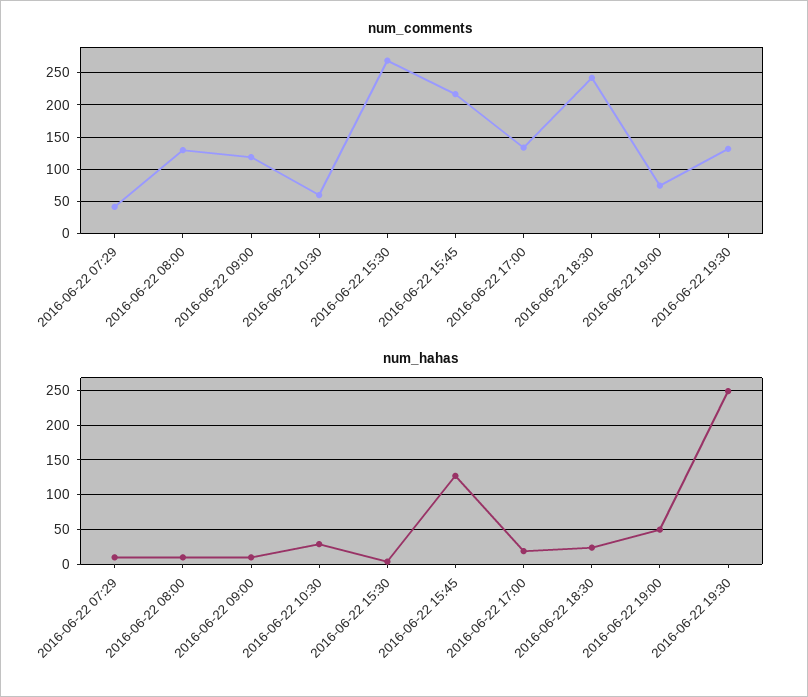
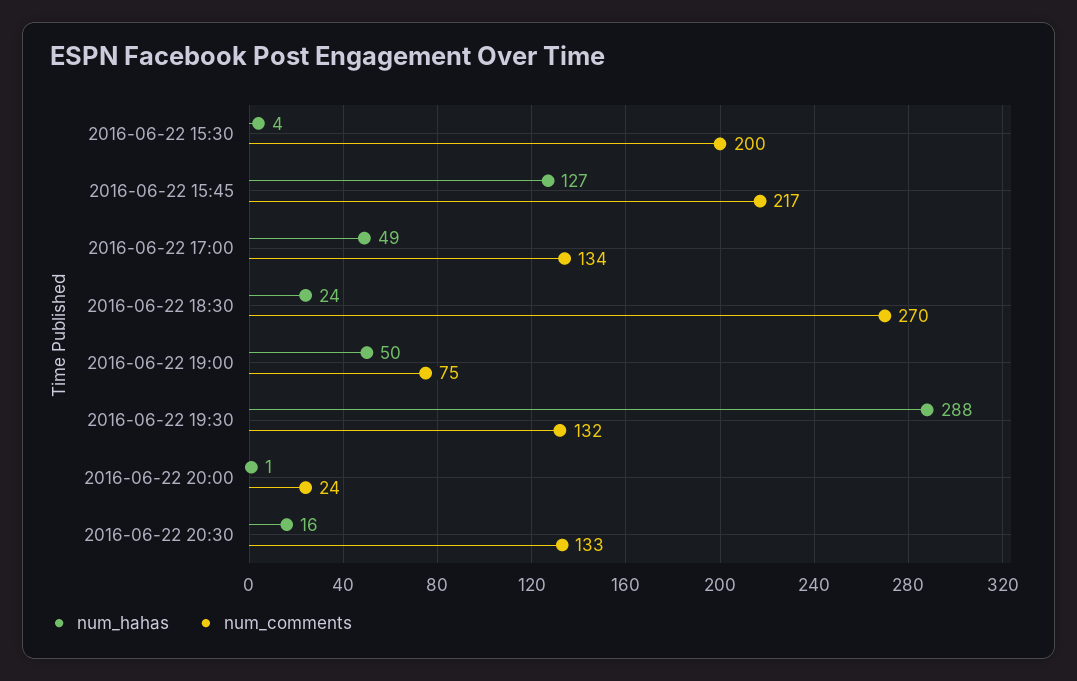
num_comments, 2016-06-22 07:29: 40 -> none
num_comments, 2016-06-22 08:00: 130 -> none
num_comments, 2016-06-22 09:00: 120 -> none
num_comments, 2016-06-22 10:30: 60 -> none
num_comments, 2016-06-22 15:30: 270 -> 200
num_comments, 2016-06-22 18:30: 240 -> 270
num_hahas, 2016-06-22 07:29: 10 -> none
num_hahas, 2016-06-22 08:00: 10 -> none
num_hahas, 2016-06-22 09:00: 10 -> none
num_hahas, 2016-06-22 10:30: 30 -> none
num_hahas, 2016-06-22 17:00: 20 -> 49
num_hahas, 2016-06-22 19:30: 250 -> 288
num_hahas, 2016-06-22 20:00: none -> 1
num_comments, 2016-06-22 20:00: none -> 24
num_hahas, 2016-06-22 20:30: none -> 16
num_comments, 2016-06-22 20:30: none -> 133

